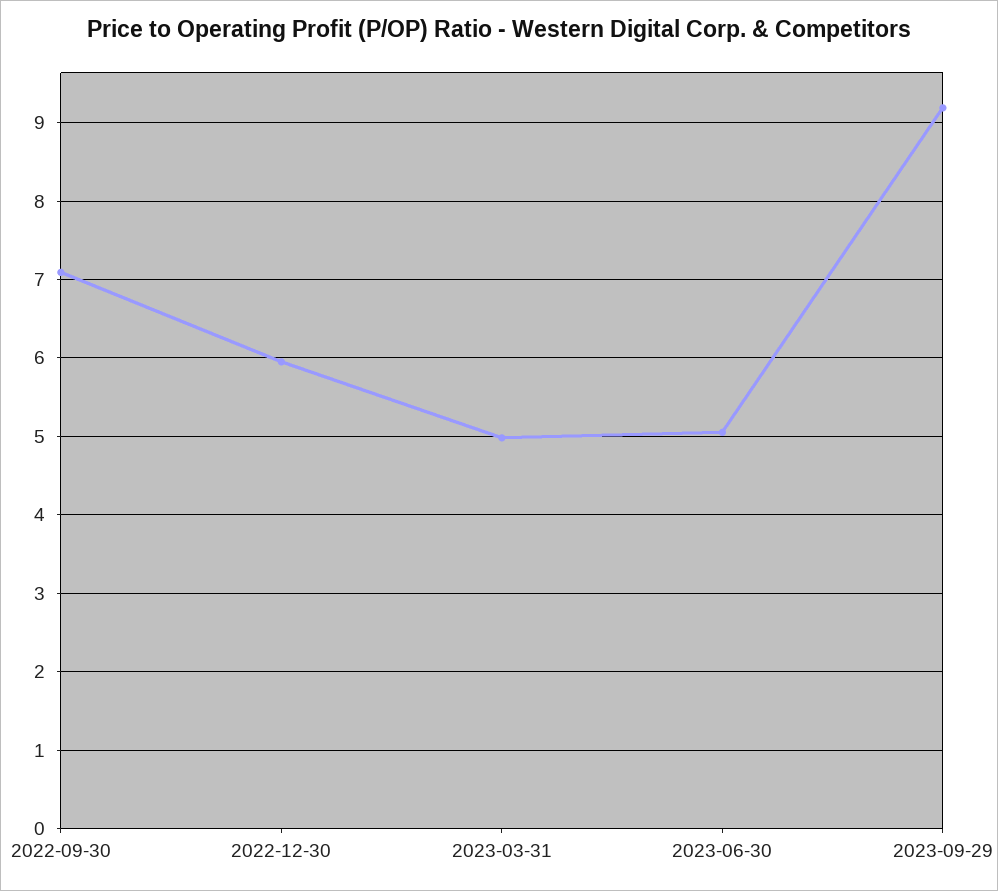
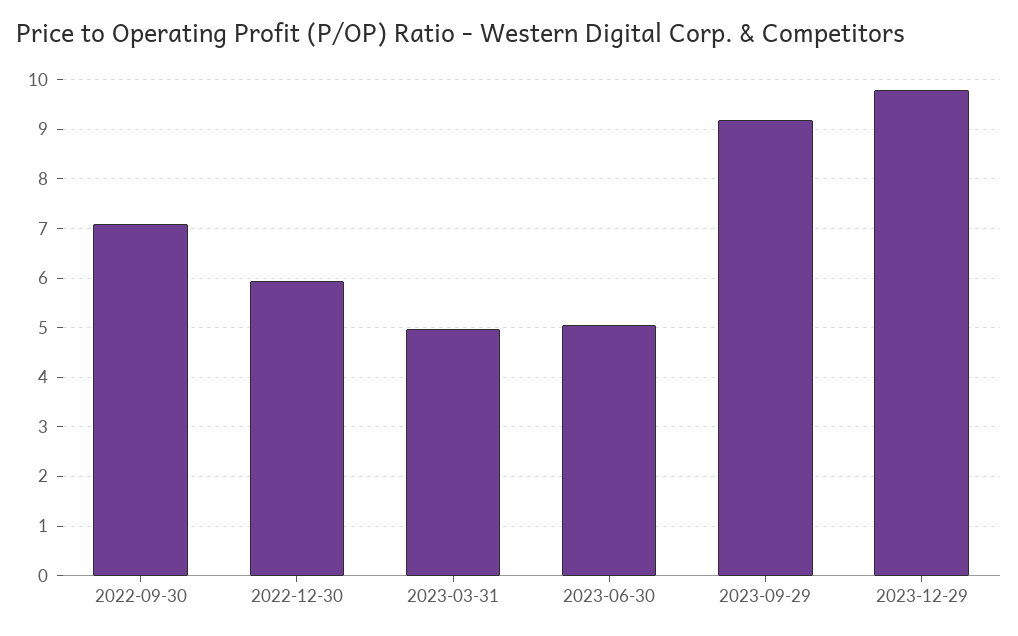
2023-12-29: none -> 9.8

